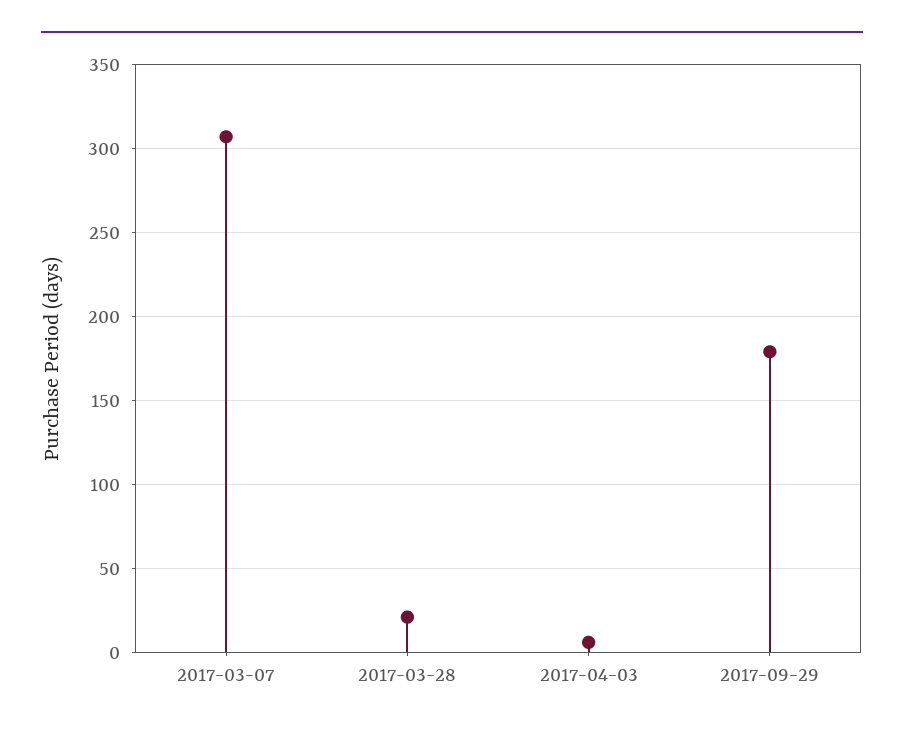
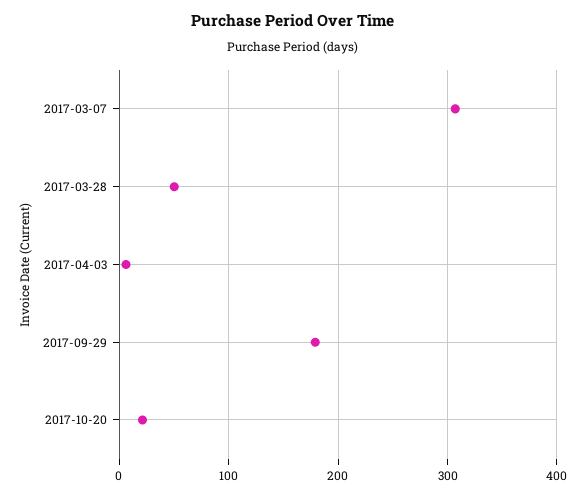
2017-03-28: 20 -> 50
2017-10-20: none -> 20

